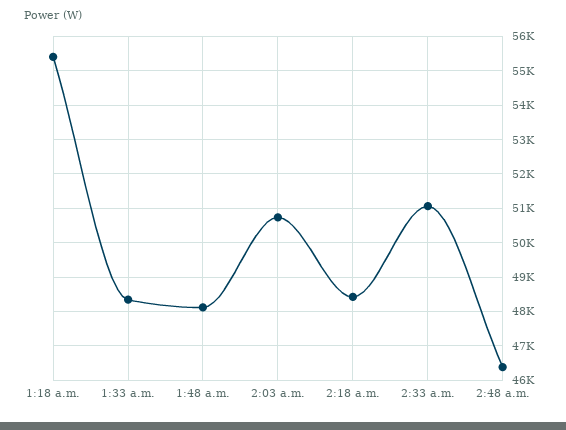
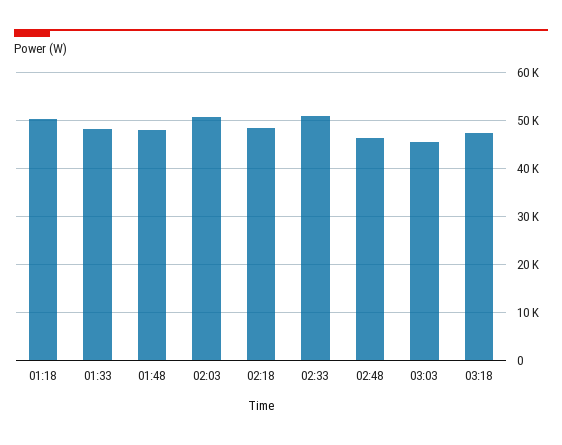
1:18 a.m.: 55400 -> 50000
03:03: none -> 46000
03:18: none -> 48000

